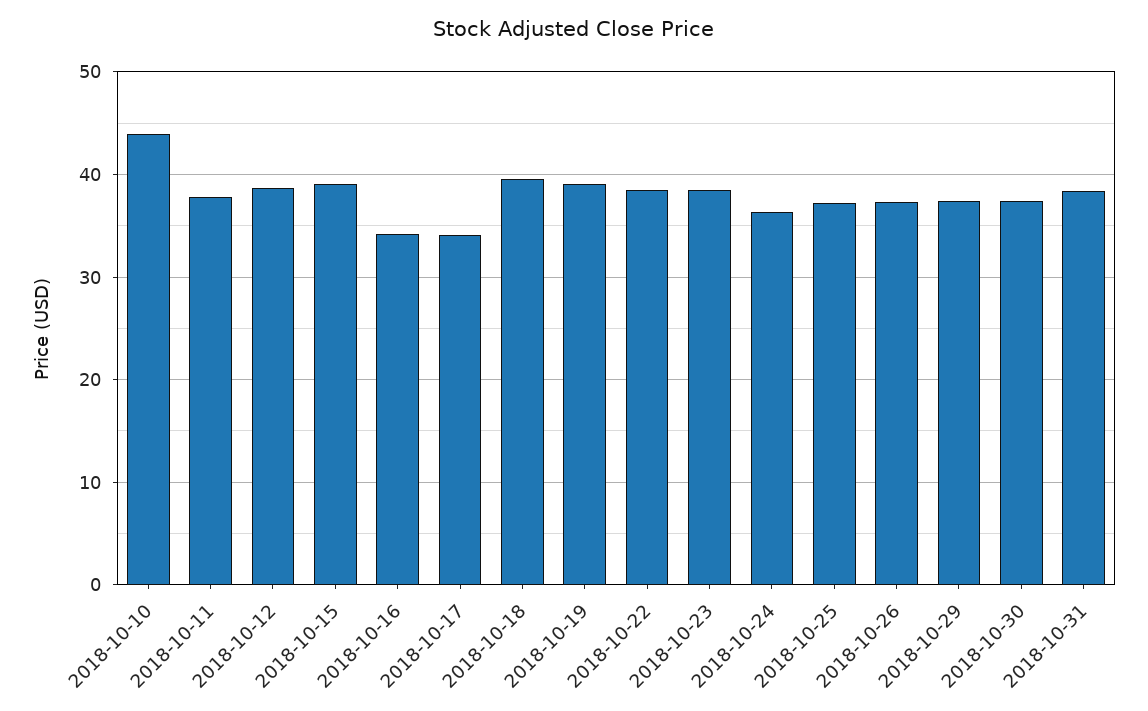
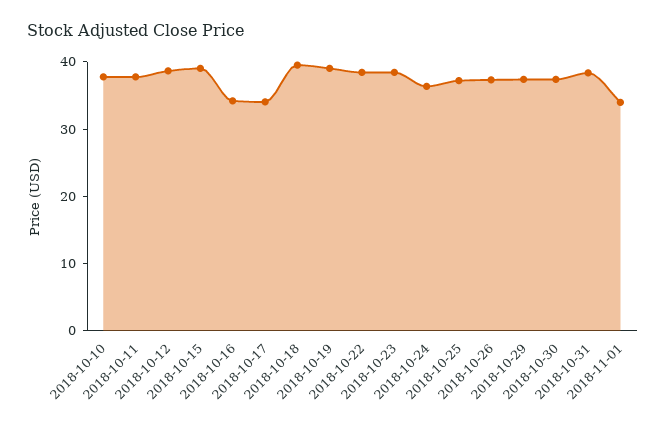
2018-10-10: 44 -> 38
2018-11-01: none -> 34

